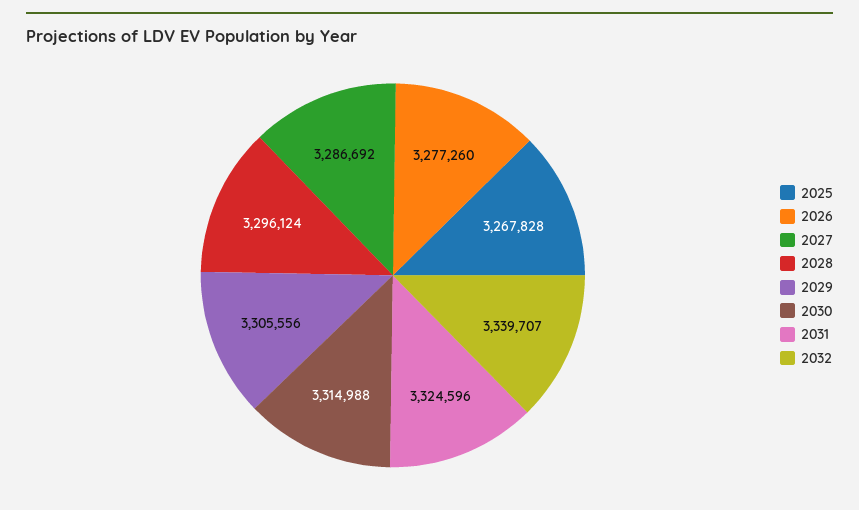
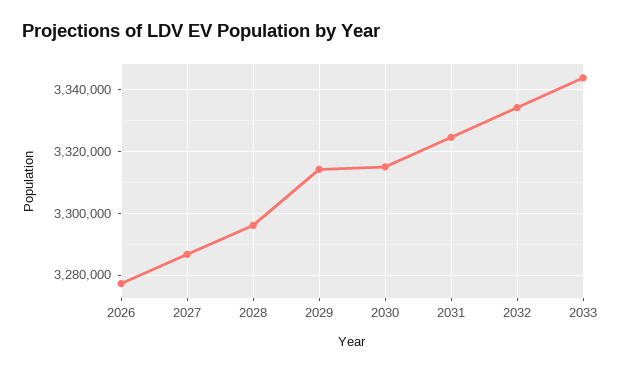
2025: 3267828 -> none
2029: 3305556 -> 3314000
2032: 3339707 -> 3334000
2033: none -> 3344000

